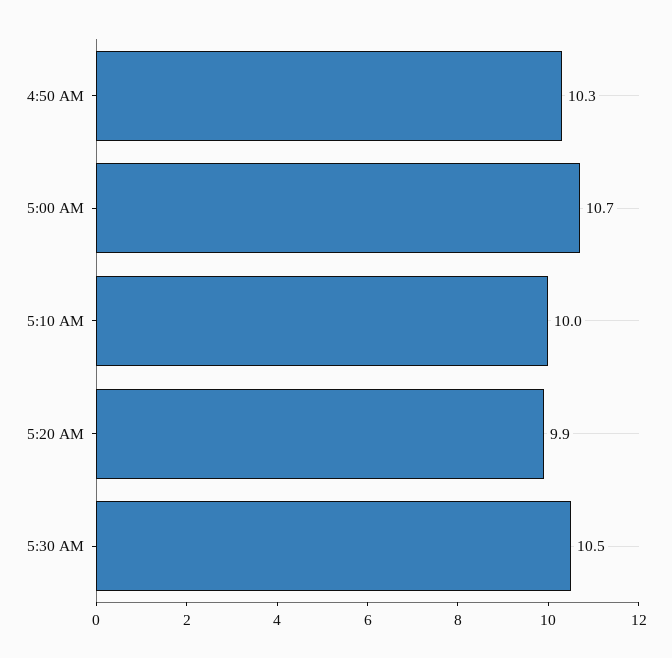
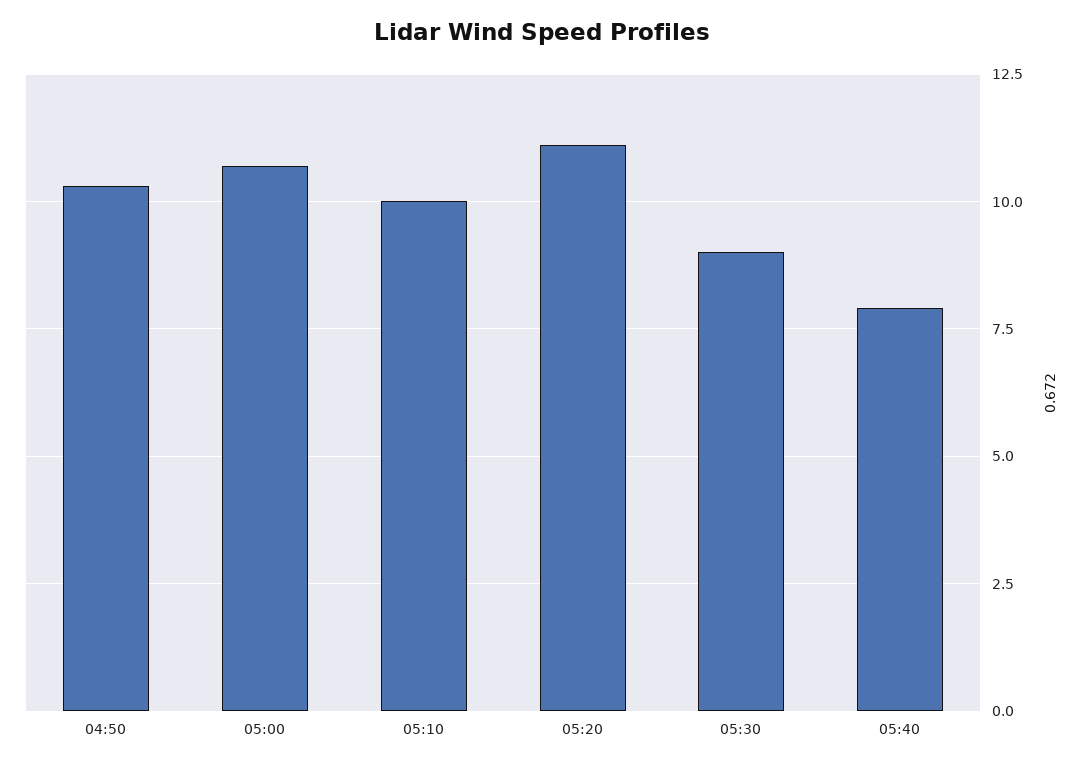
5:20 AM: 9.9 -> 11
5:30 AM: 10.5 -> 9
05:40: none -> 8

